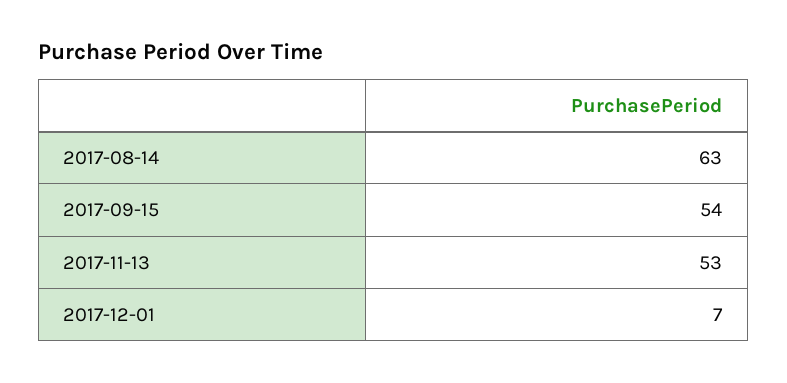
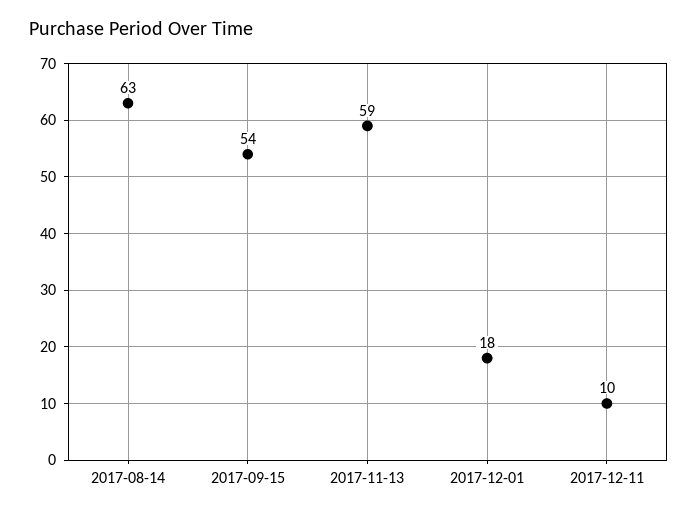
2017-11-13: 53 -> 59
2017-12-01: 7 -> 18
2017-12-11: none -> 10

